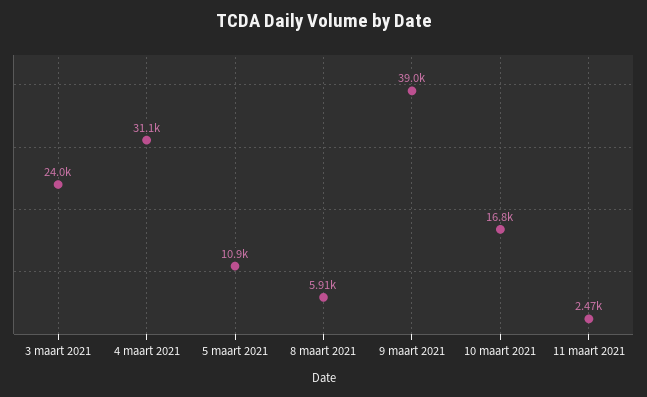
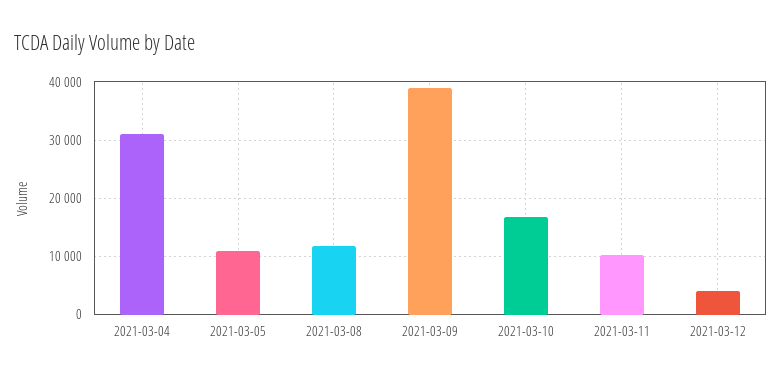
3 maart 2021: 24000 -> none
8 maart 2021: 5910 -> 12000
11 maart 2021: 2470 -> 10000
2021-03-12: none -> 4000

